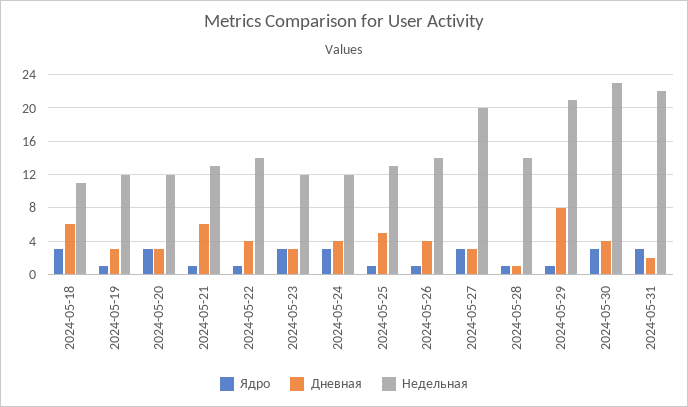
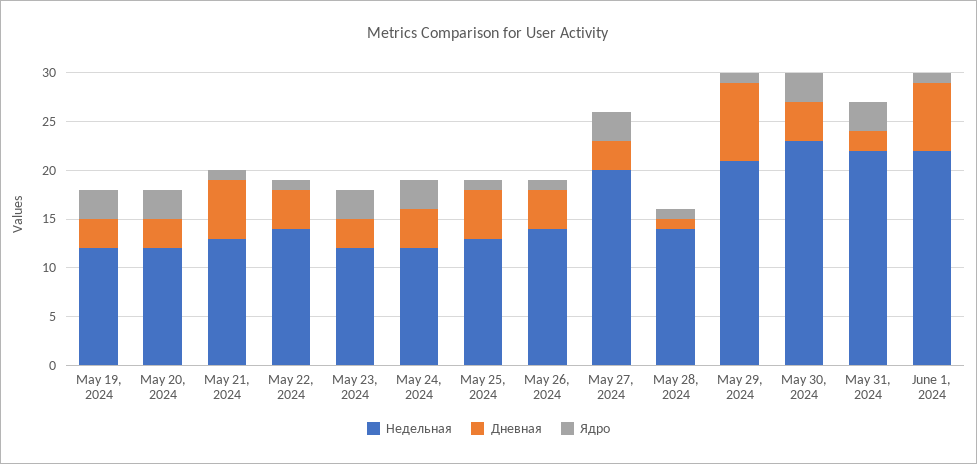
Ядро, 2024-05-18: 3 -> none
Дневная, 2024-05-18: 6 -> none
Недельная, 2024-05-18: 11 -> none
Ядро, 2024-05-19: 1 -> 3
Недельная, June 1, 2024: none -> 22
Дневная, June 1, 2024: none -> 7
Ядро, June 1, 2024: none -> 1

